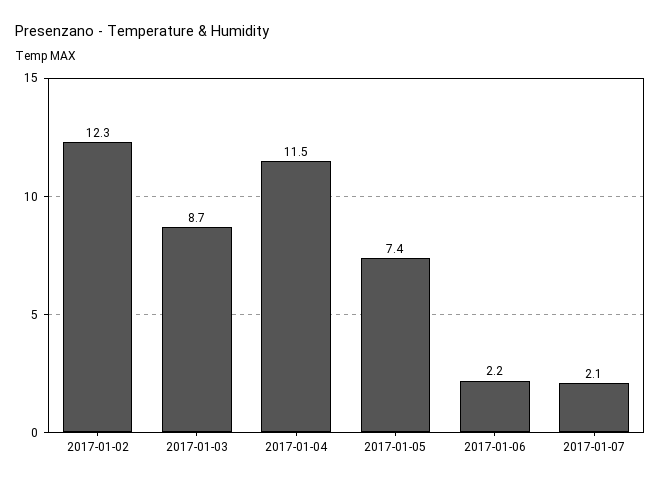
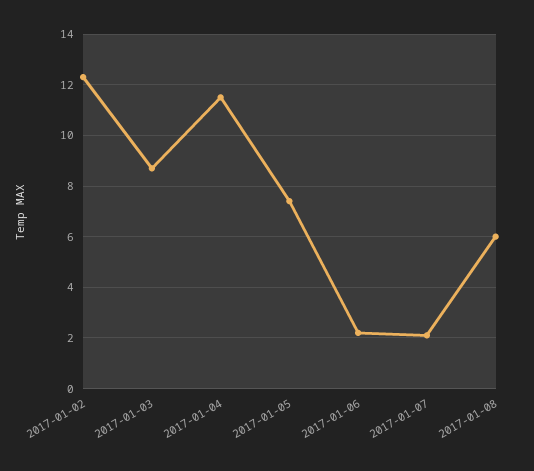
2017-01-08: none -> 6

